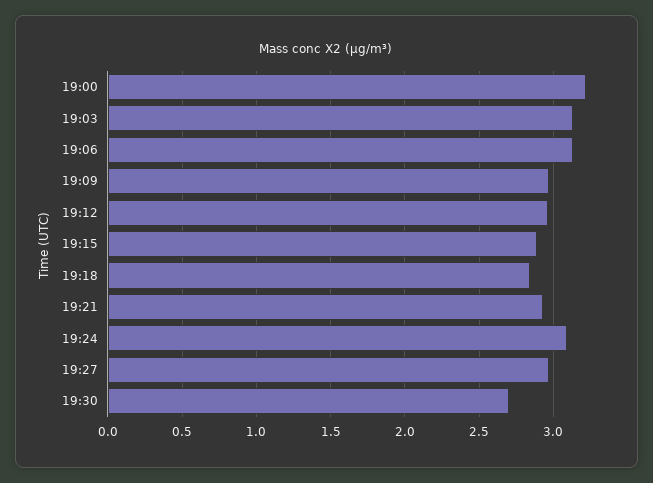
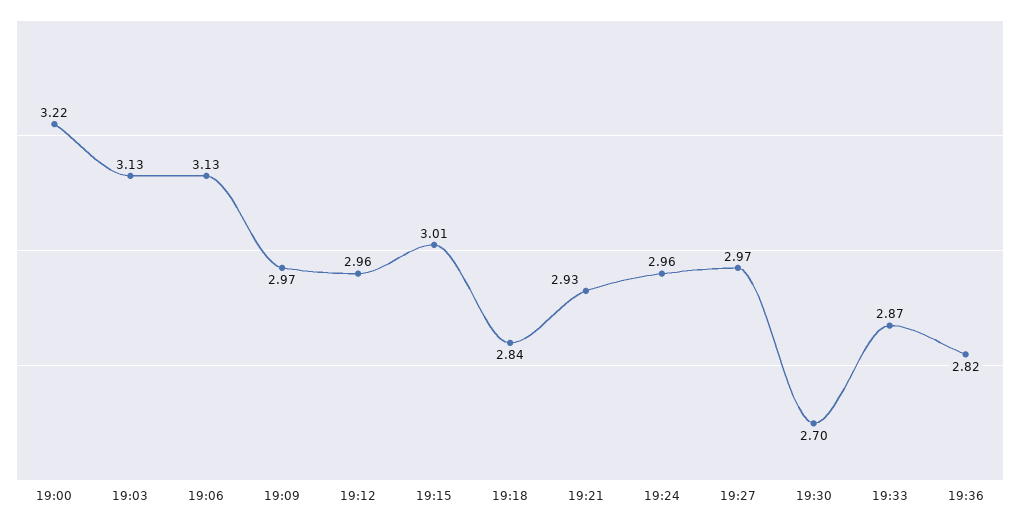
19:15: 2.9 -> 3.01
19:24: 3.1 -> 2.96
19:33: none -> 2.87
19:36: none -> 2.82

